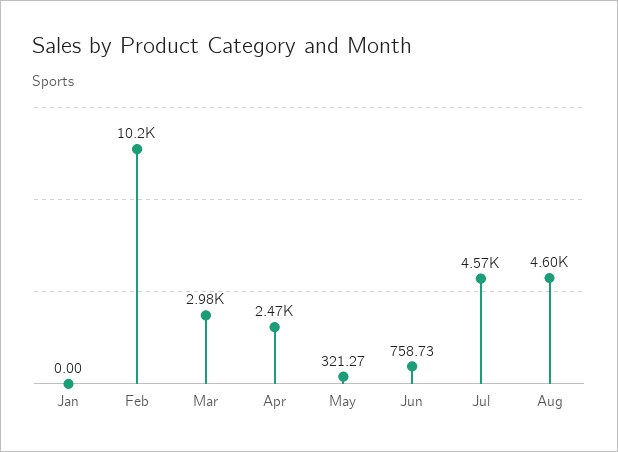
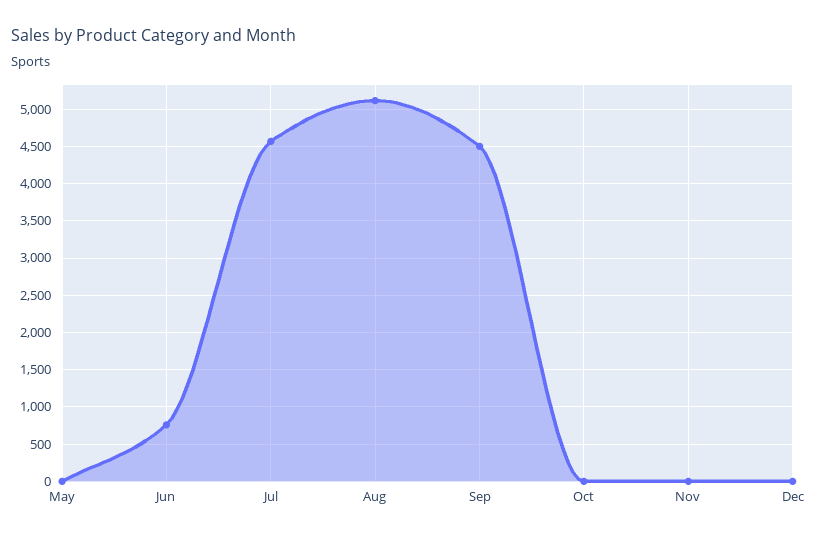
Jan: 0 -> none
Feb: 10200 -> none
Mar: 2980 -> none
Apr: 2470 -> none
May: 321.27 -> 0
Aug: 4600 -> 5100
Sep: none -> 4500
Oct: none -> 0
Nov: none -> 0
Dec: none -> 0

